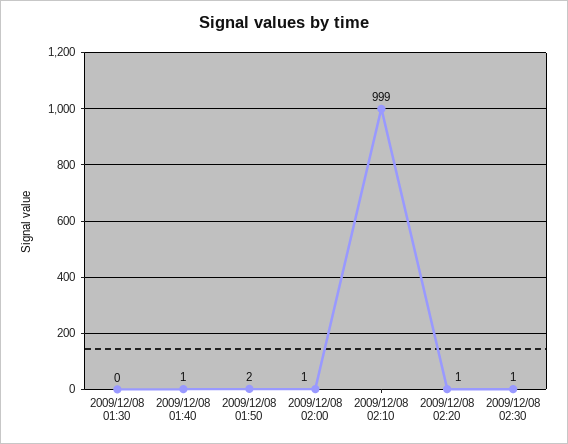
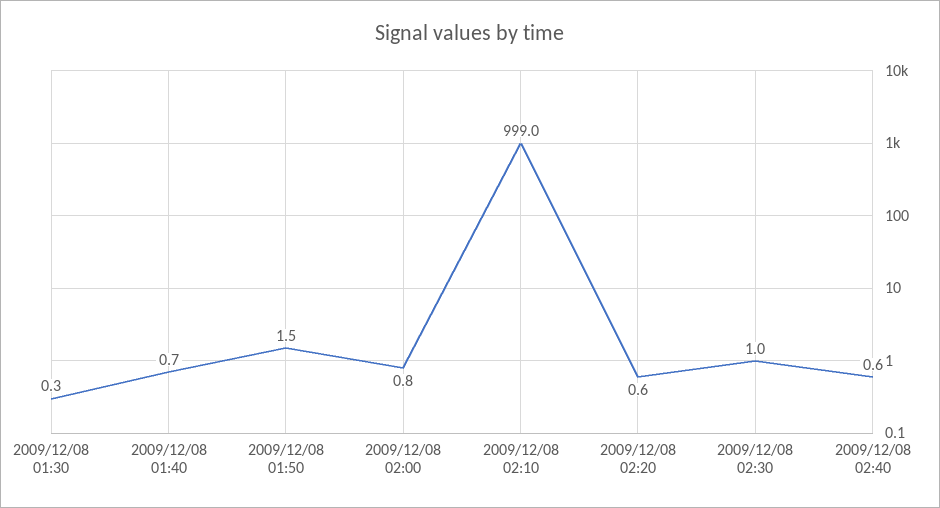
2009/12/08 02:40: none -> 0.6

